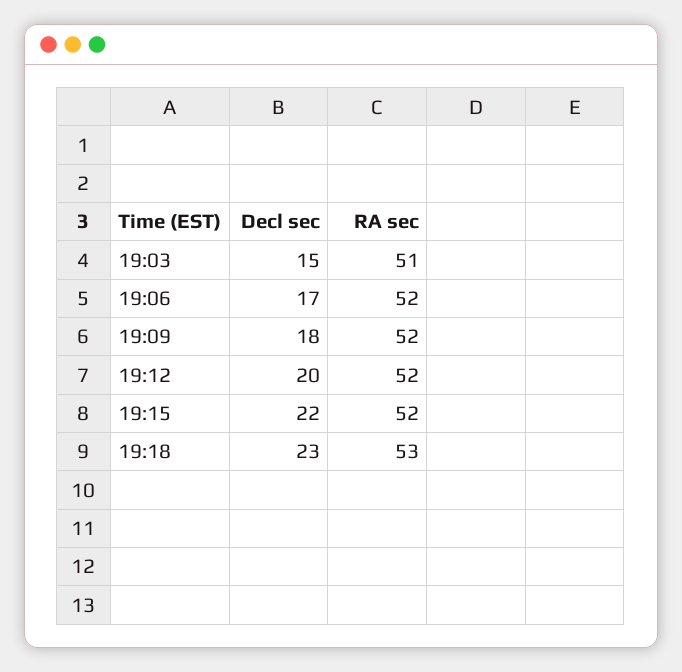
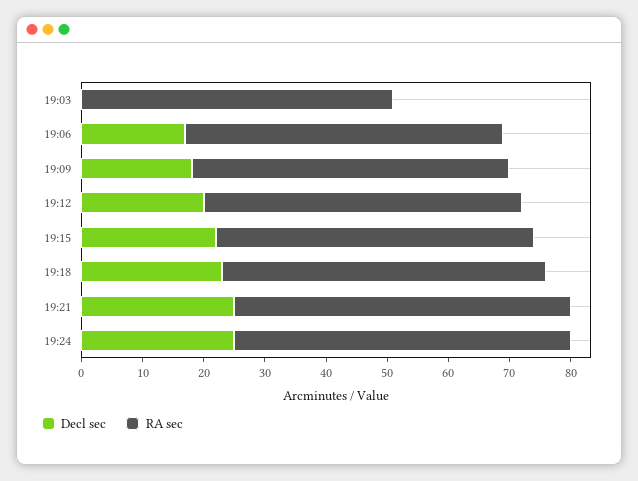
Decl sec, 19:03: 15 -> 0
Decl sec, 19:21: none -> 25
RA sec, 19:21: none -> 55
Decl sec, 19:24: none -> 25
RA sec, 19:24: none -> 55

